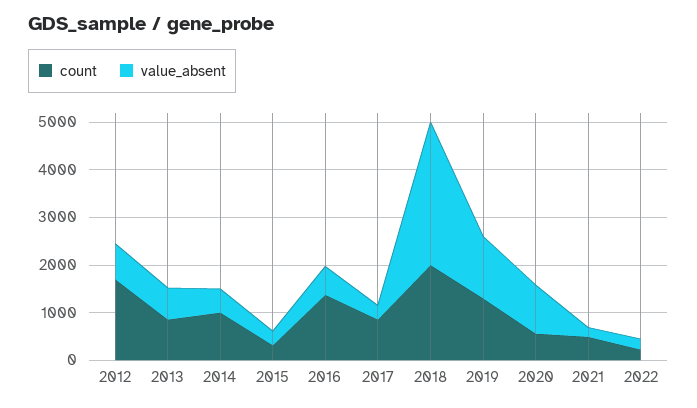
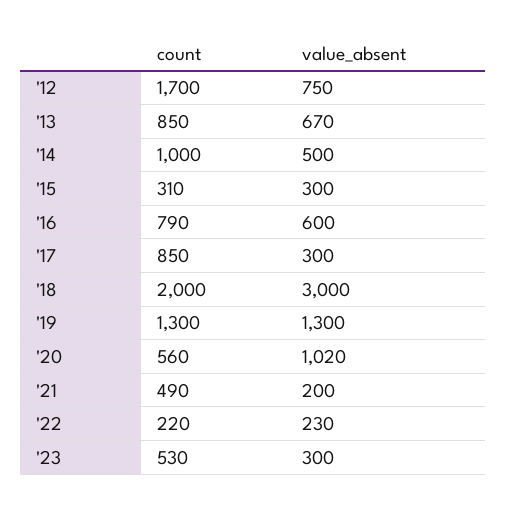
count, 2016: 1400 -> 790
count, '23: none -> 530
value_absent, '23: none -> 300

